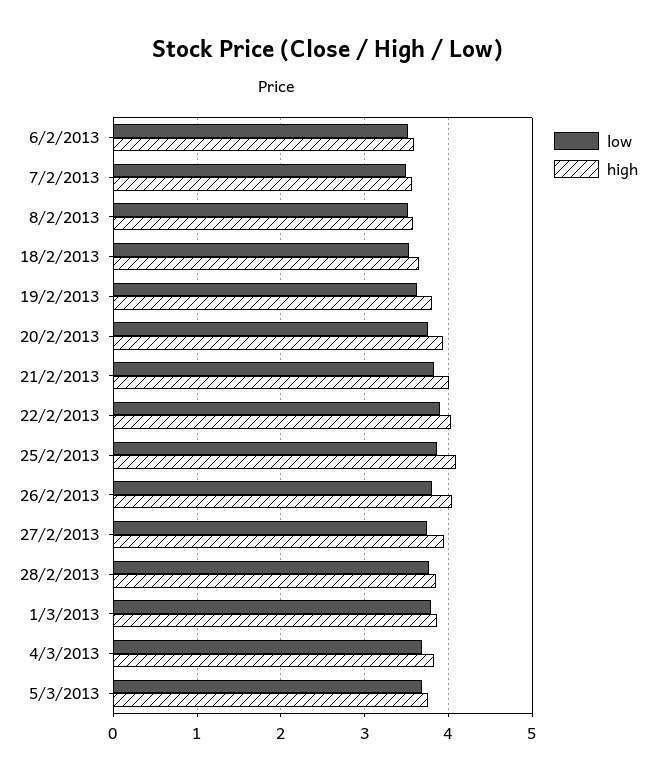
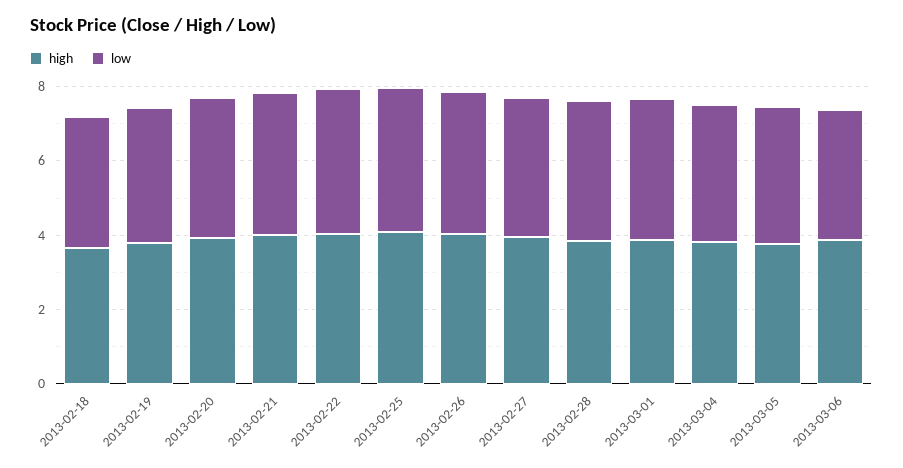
low, 6/2/2013: 3.5 -> none
high, 6/2/2013: 3.6 -> none
low, 7/2/2013: 3.5 -> none
high, 7/2/2013: 3.6 -> none
low, 8/2/2013: 3.5 -> none
high, 8/2/2013: 3.6 -> none
high, 2013-03-06: none -> 4
low, 2013-03-06: none -> 3.5

